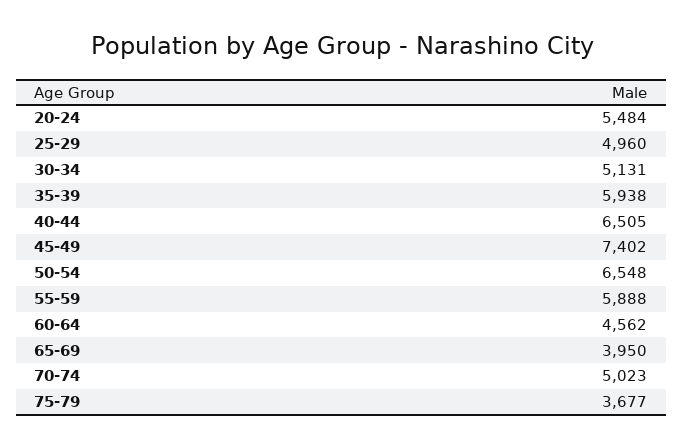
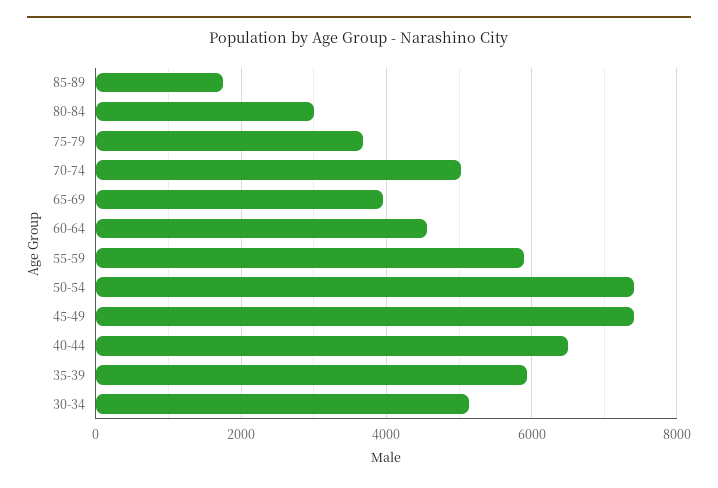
20-24: 5484 -> none
25-29: 4960 -> none
50-54: 6548 -> 7400
85-89: none -> 1800
80-84: none -> 3000

